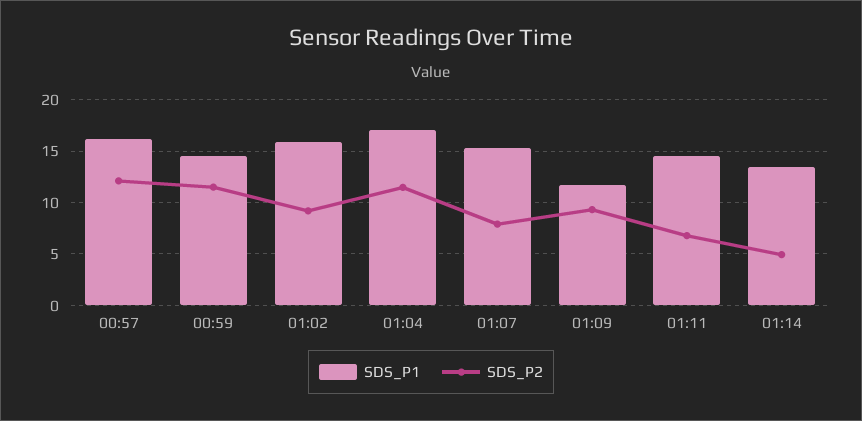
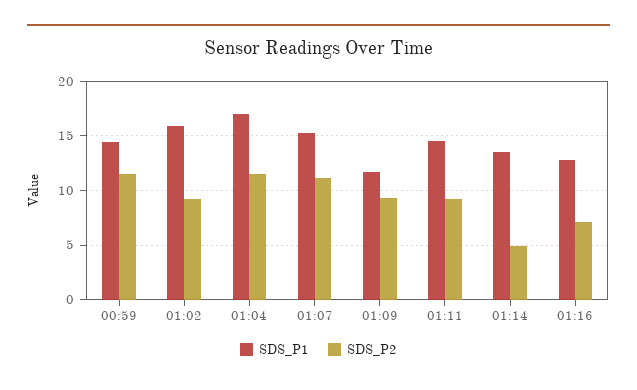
SDS_P1, 00:57: 16 -> none
SDS_P2, 00:57: 12 -> none
SDS_P2, 01:07: 8 -> 11
SDS_P2, 01:11: 7 -> 9
SDS_P1, 01:16: none -> 13
SDS_P2, 01:16: none -> 7

